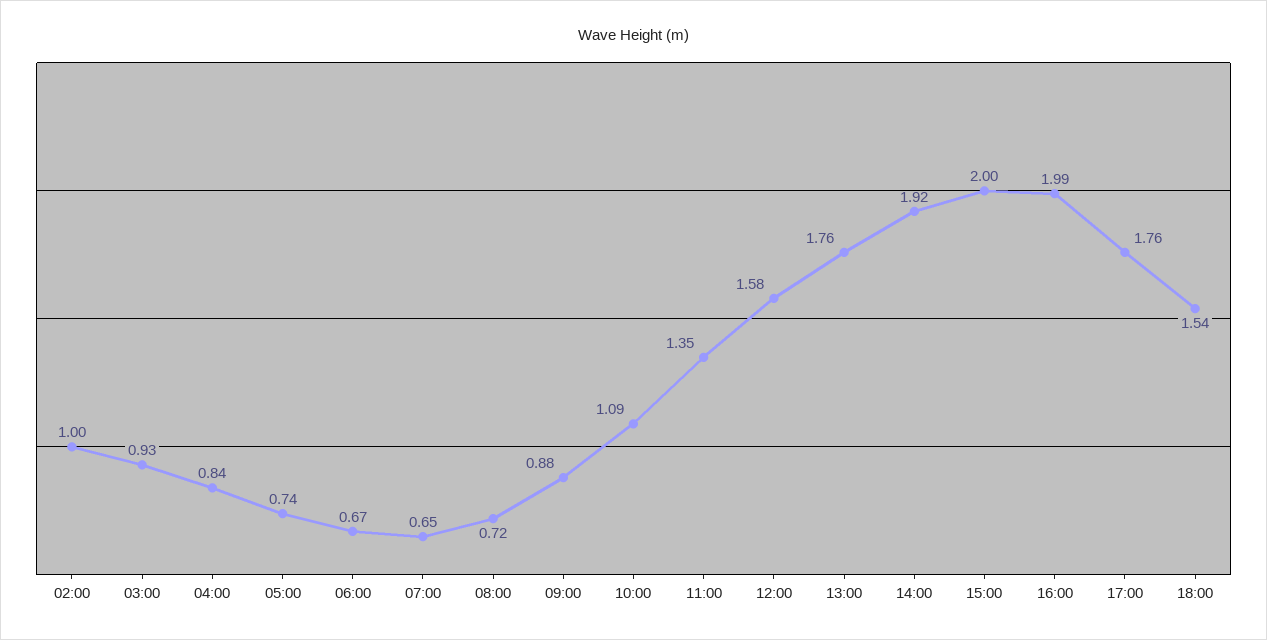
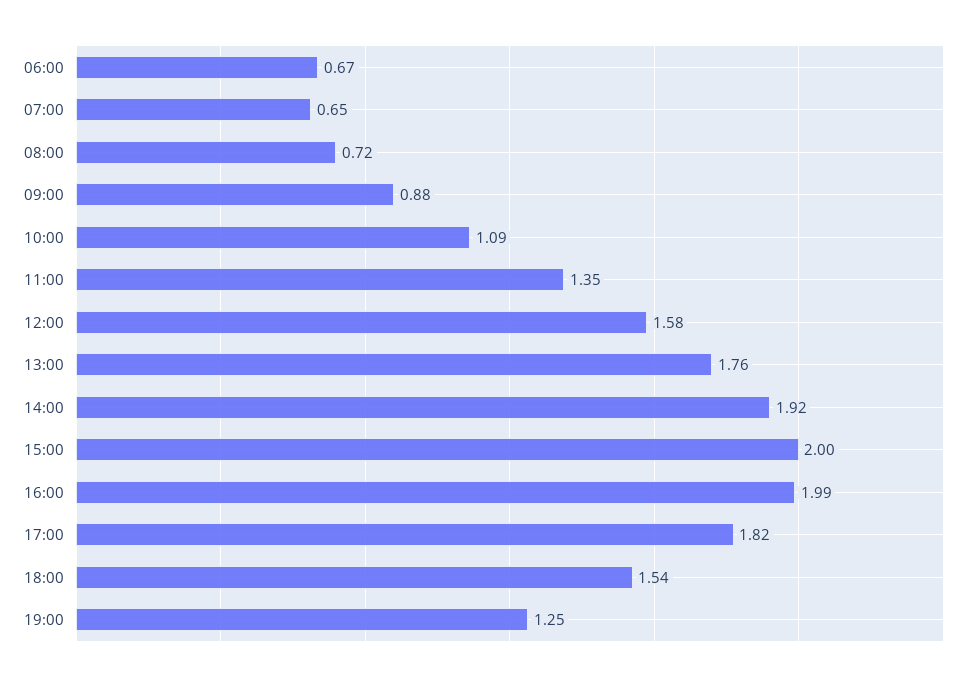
02:00: 1 -> none
03:00: 0.93 -> none
04:00: 0.84 -> none
05:00: 0.74 -> none
17:00: 1.76 -> 1.82
19:00: none -> 1.25

